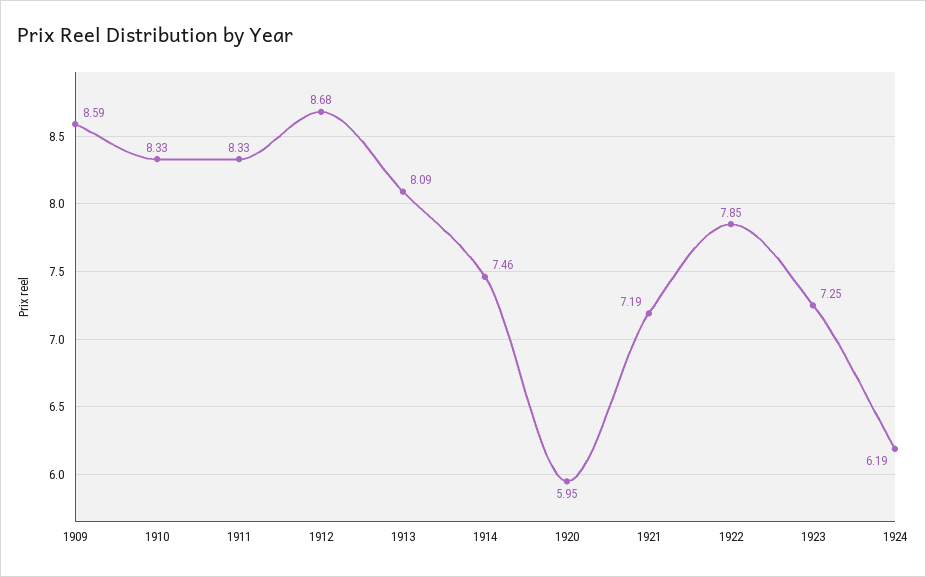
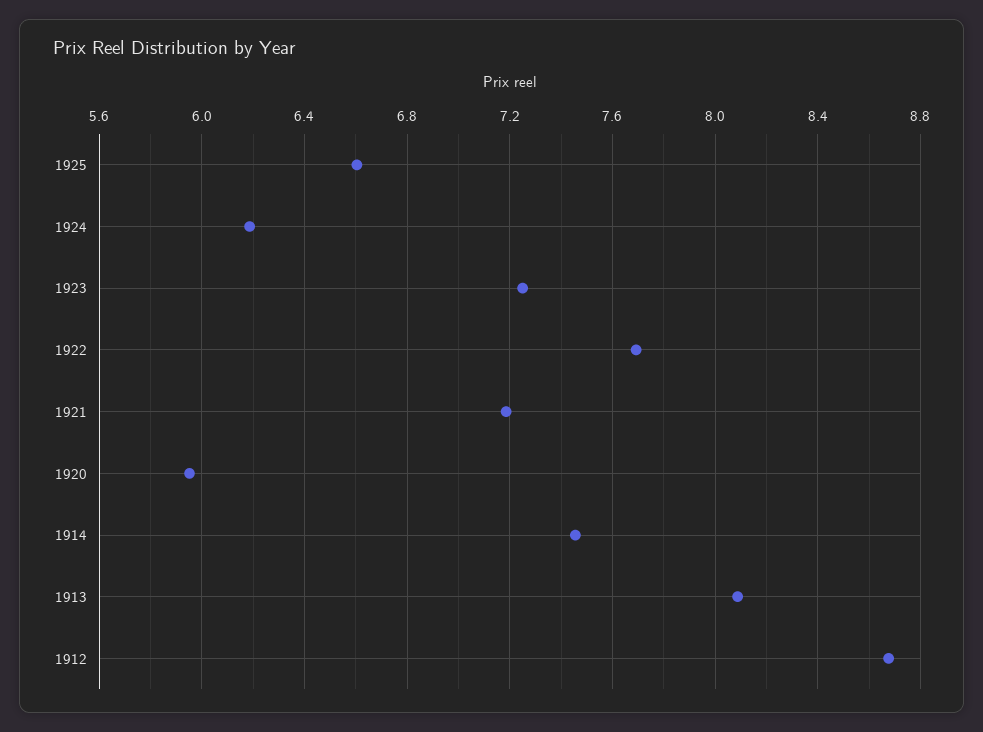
1909: 8.59 -> none
1910: 8.33 -> none
1911: 8.33 -> none
1922: 7.85 -> 7.7
1925: none -> 6.6

